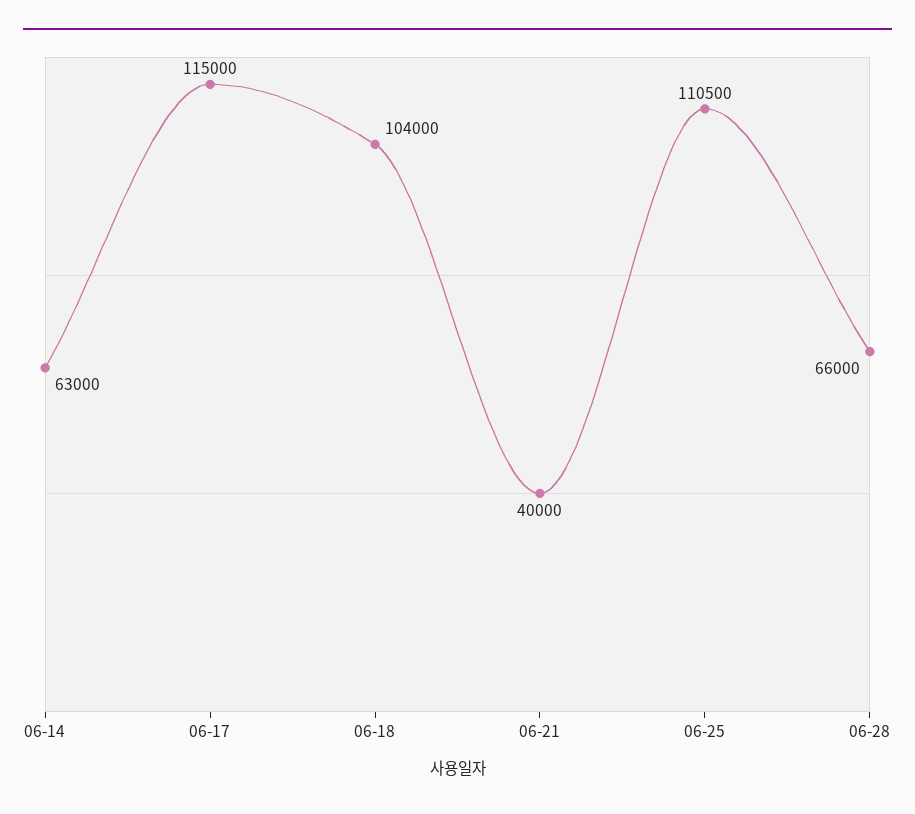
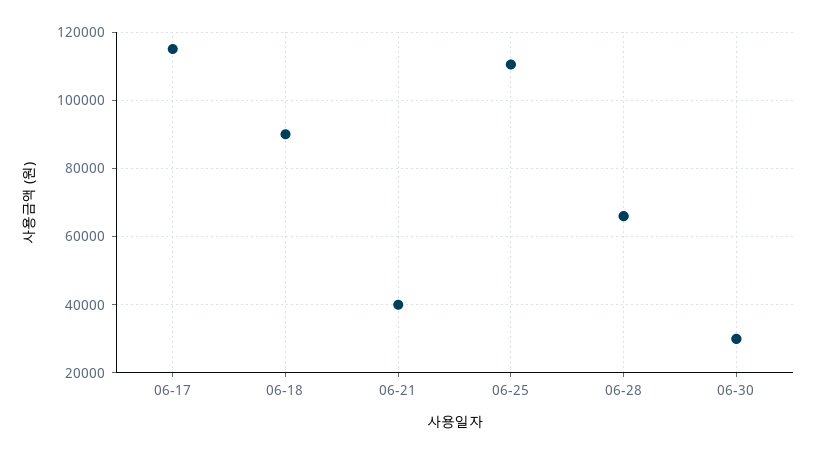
06-14: 63000 -> none
06-18: 104000 -> 90000
06-30: none -> 30000

